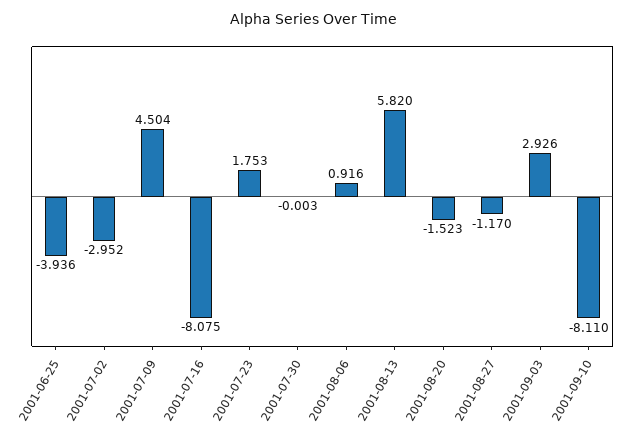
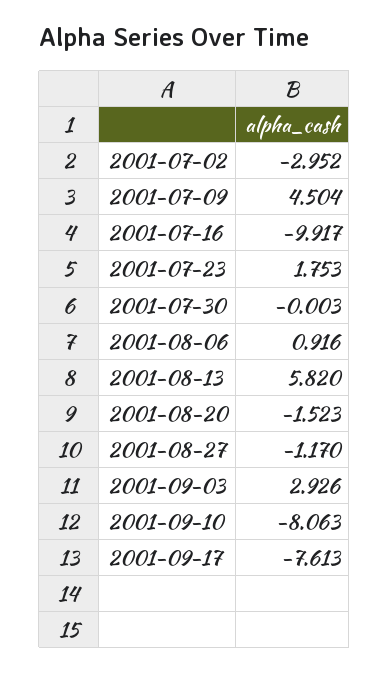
2001-06-25: -3.936 -> none
2001-07-16: -8.075 -> -9.917
2001-09-10: -8.11 -> -8.063
2001-09-17: none -> -7.613

